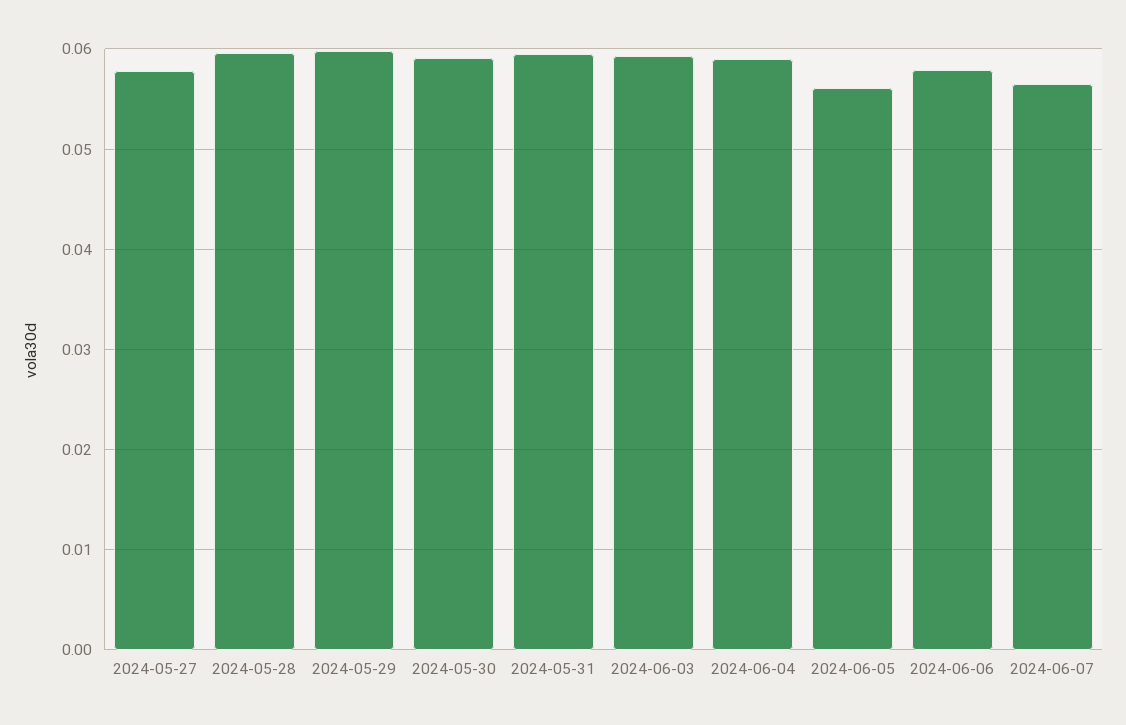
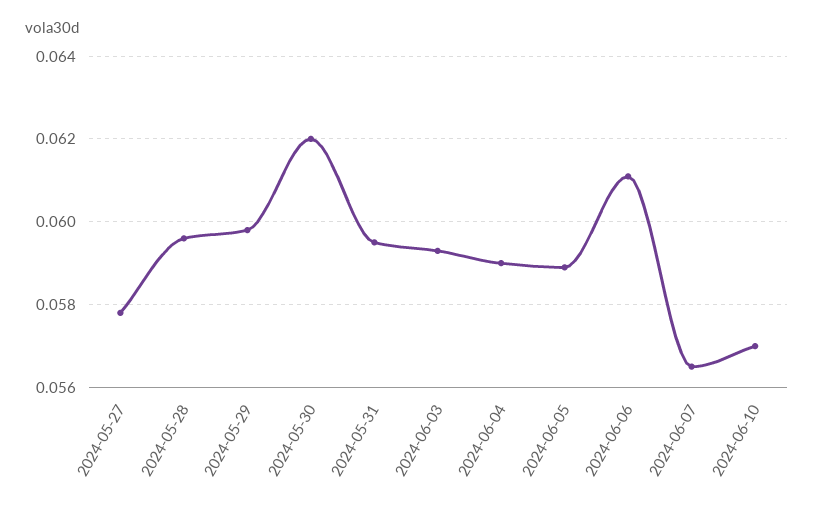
2024-05-30: 0.059 -> 0.062
2024-06-05: 0.056 -> 0.059
2024-06-06: 0.058 -> 0.061
2024-06-10: none -> 0.057

